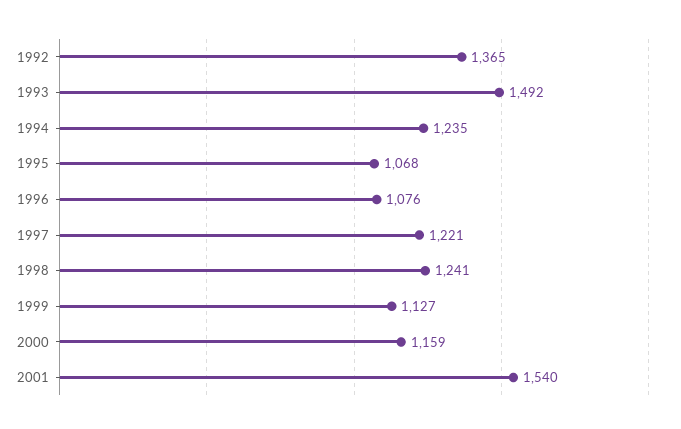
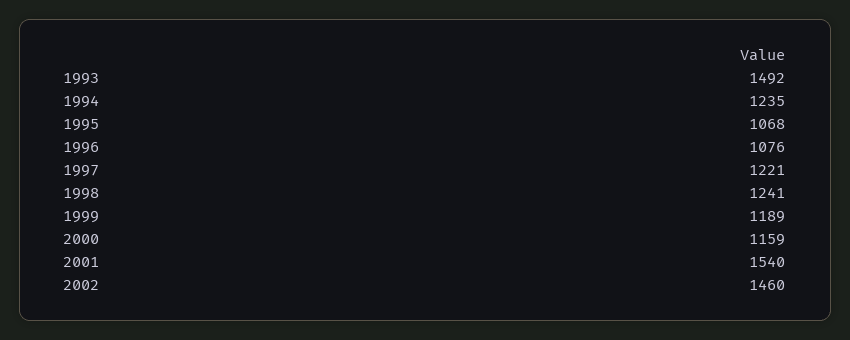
1992: 1365 -> none
1999: 1127 -> 1189
2002: none -> 1460

